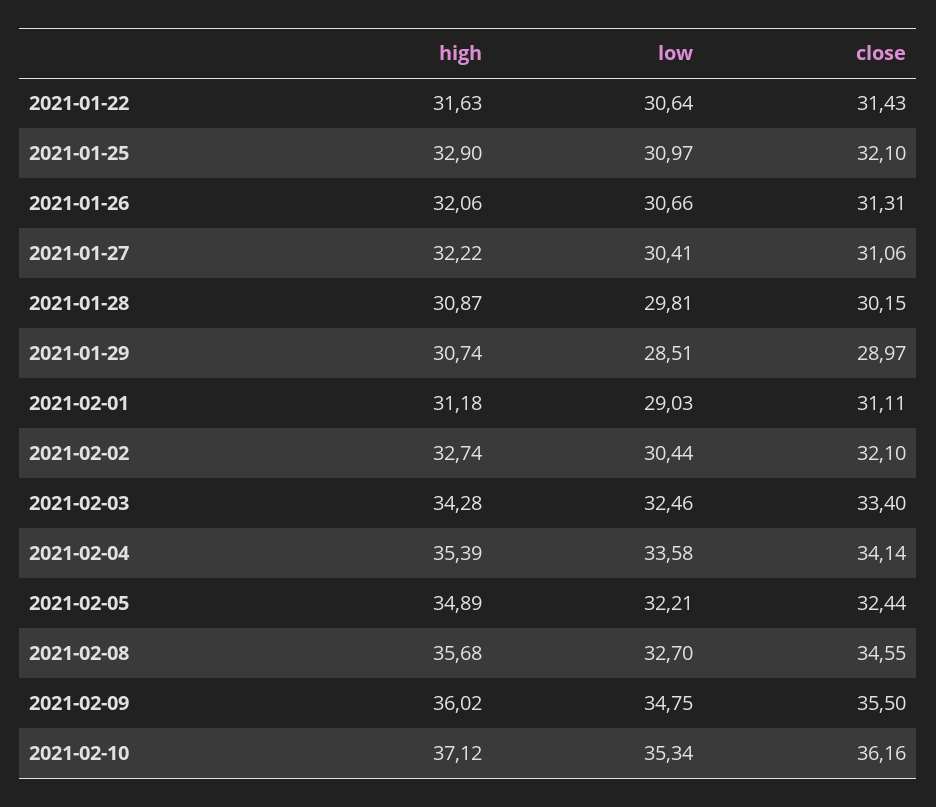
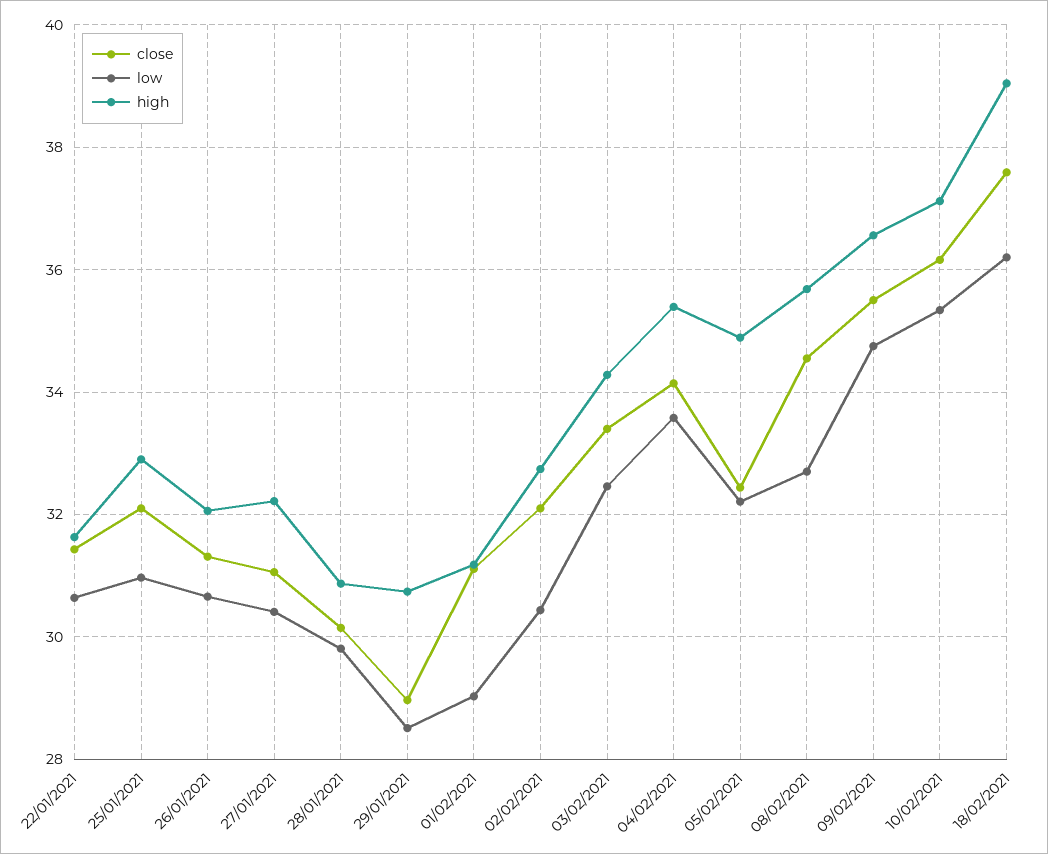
high, 2021-02-09: 36.02 -> 36.6
close, 18/02/2021: none -> 37.6
low, 18/02/2021: none -> 36.2
high, 18/02/2021: none -> 39

